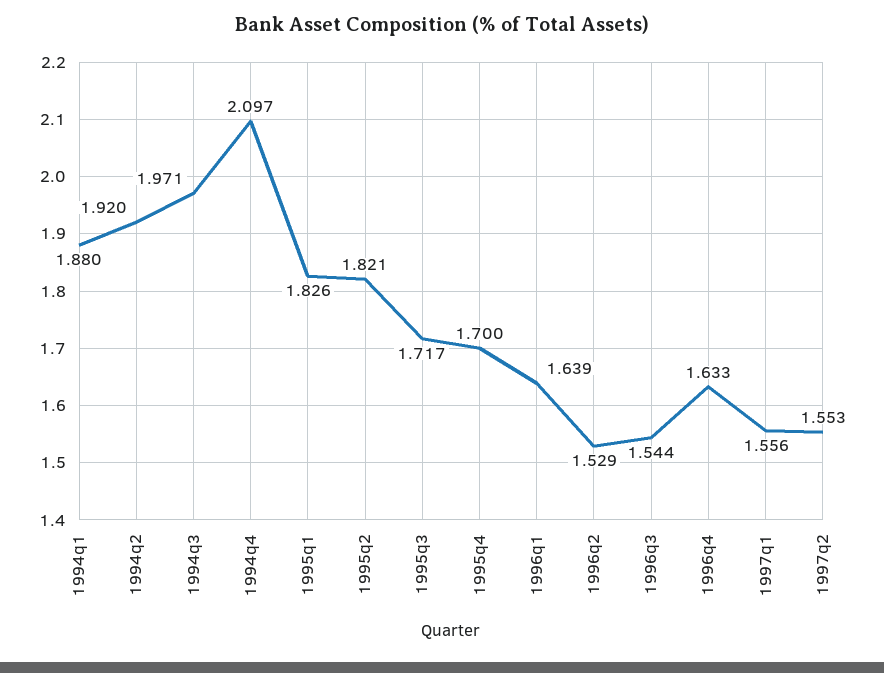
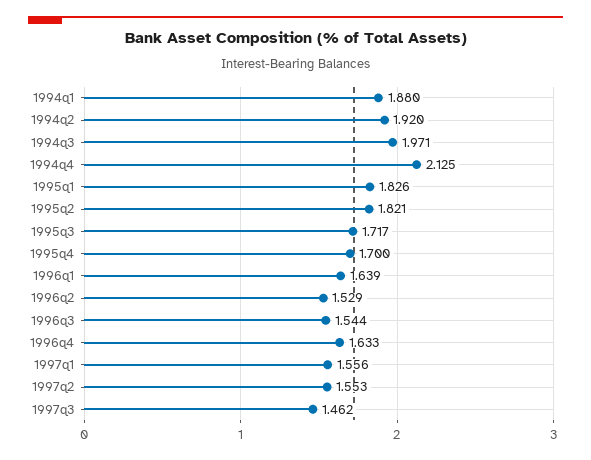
1994q4: 2.097 -> 2.125
1997q3: none -> 1.462

